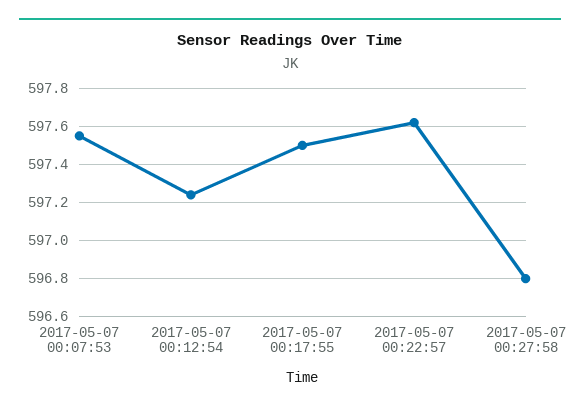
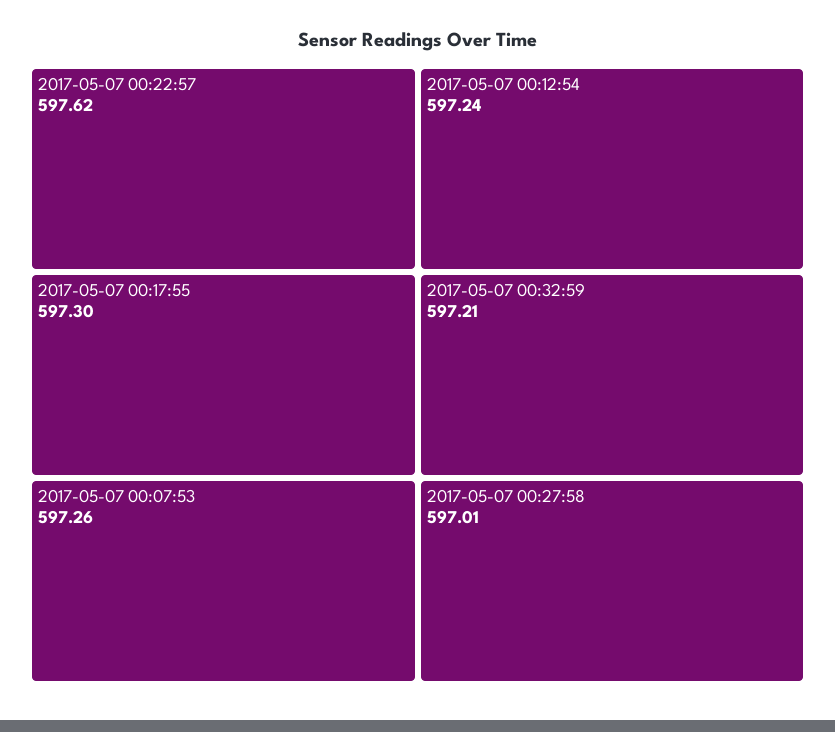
2017-05-07 00:07:53: 597.55 -> 597.26
2017-05-07 00:17:55: 597.5 -> 597.3
2017-05-07 00:27:58: 596.8 -> 597.01
2017-05-07 00:32:59: none -> 597.21

